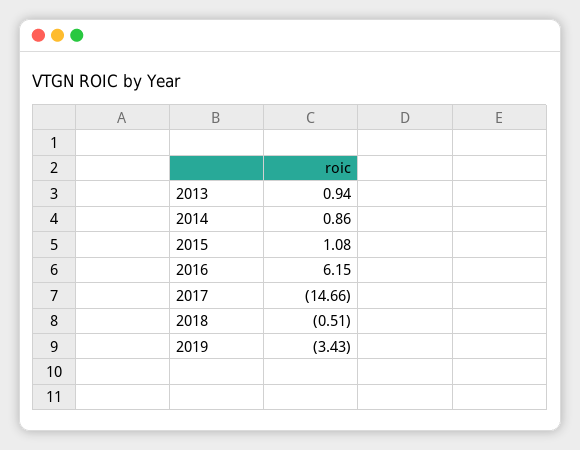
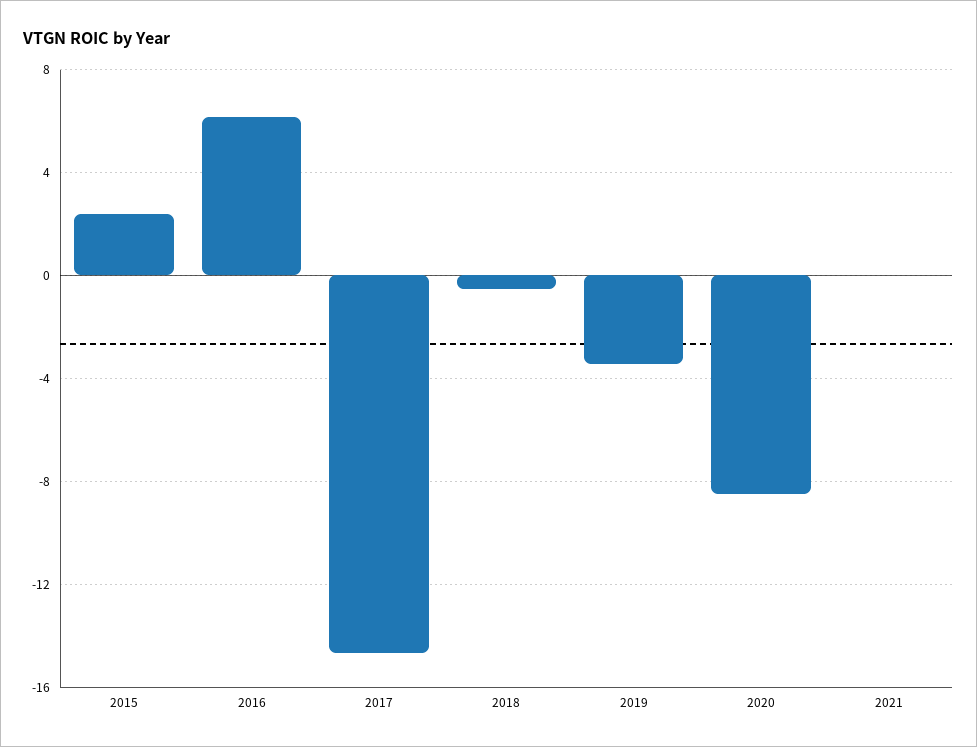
2013: 0.94 -> none
2014: 0.86 -> none
2015: 1.08 -> 2.5
2020: none -> -8.5
2021: none -> 0

